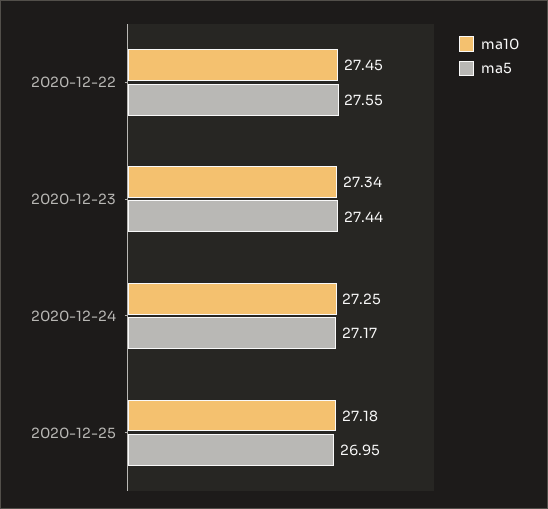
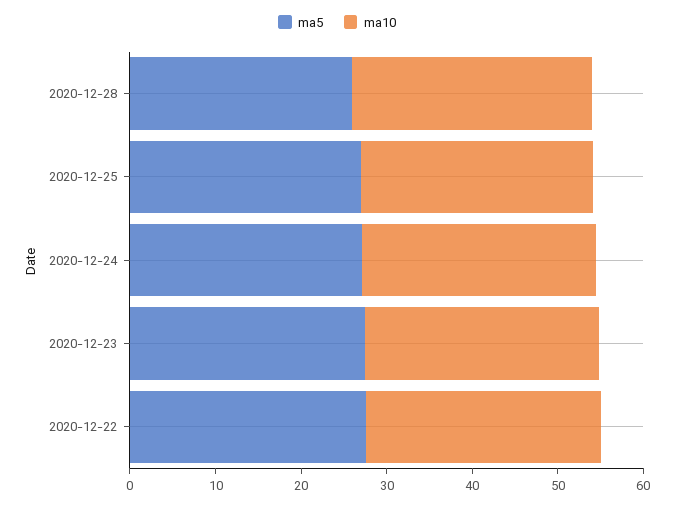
ma5, 2020-12-28: none -> 26
ma10, 2020-12-28: none -> 28

